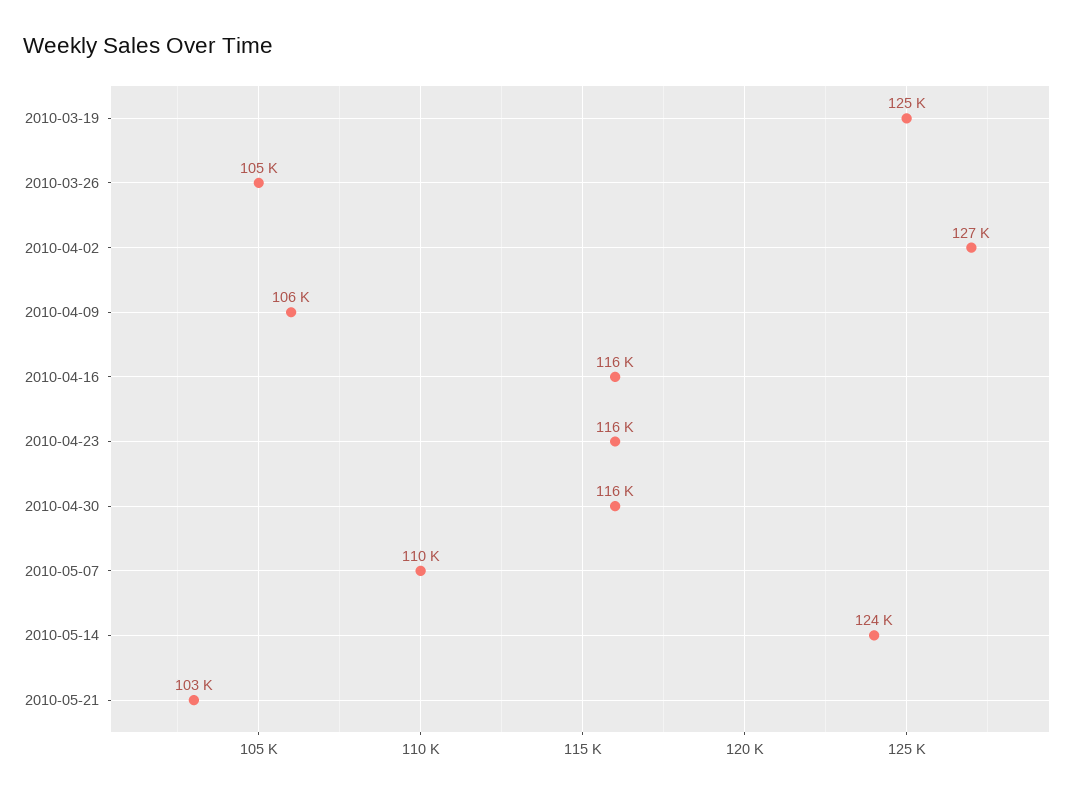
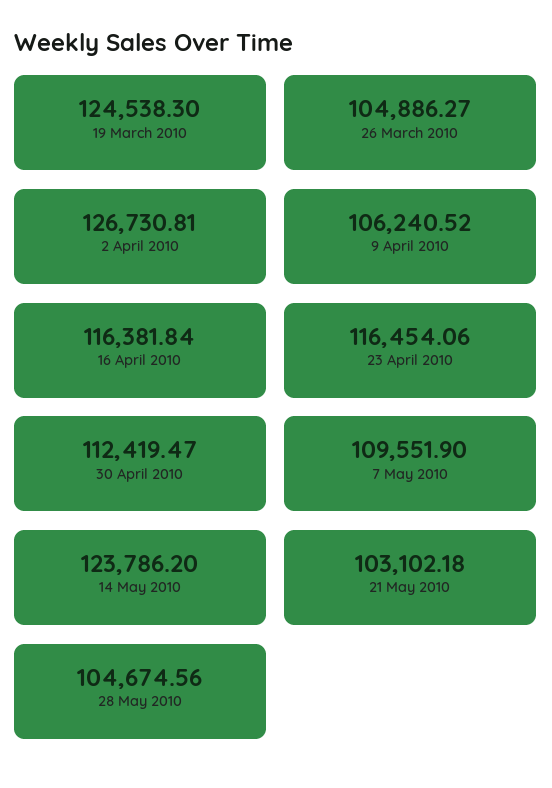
2010-04-30: 116000 -> 112419.47
28 May 2010: none -> 104674.56

